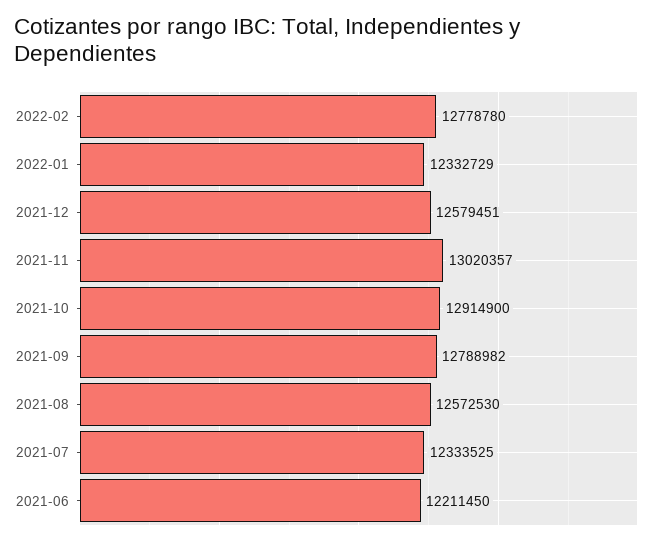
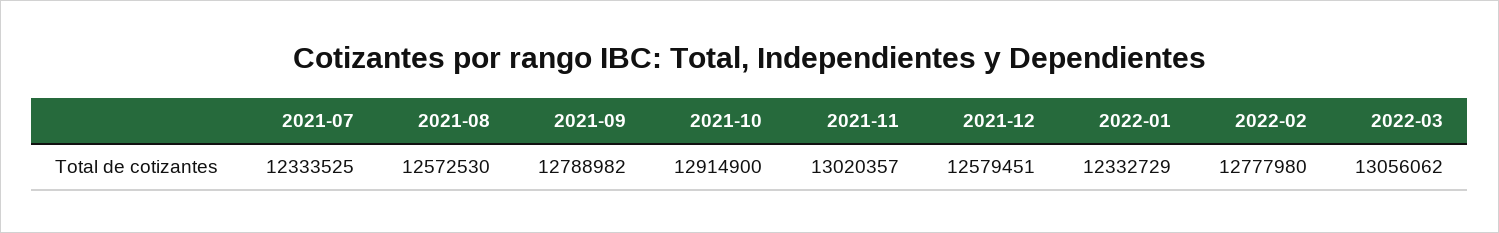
2022-02: 12778780 -> 12777980
2021-06: 12211450 -> none
2022-03: none -> 13056062

